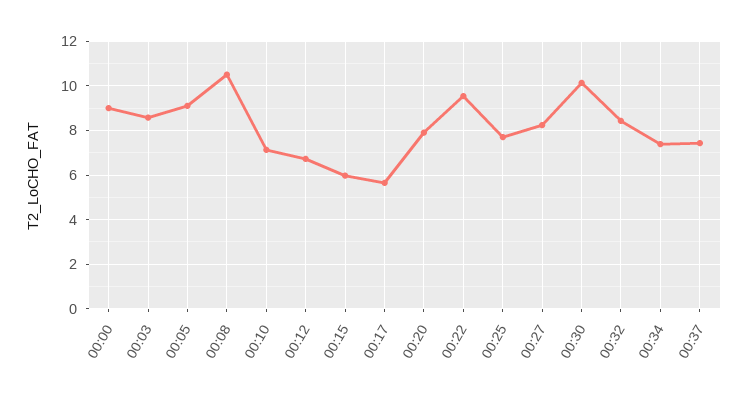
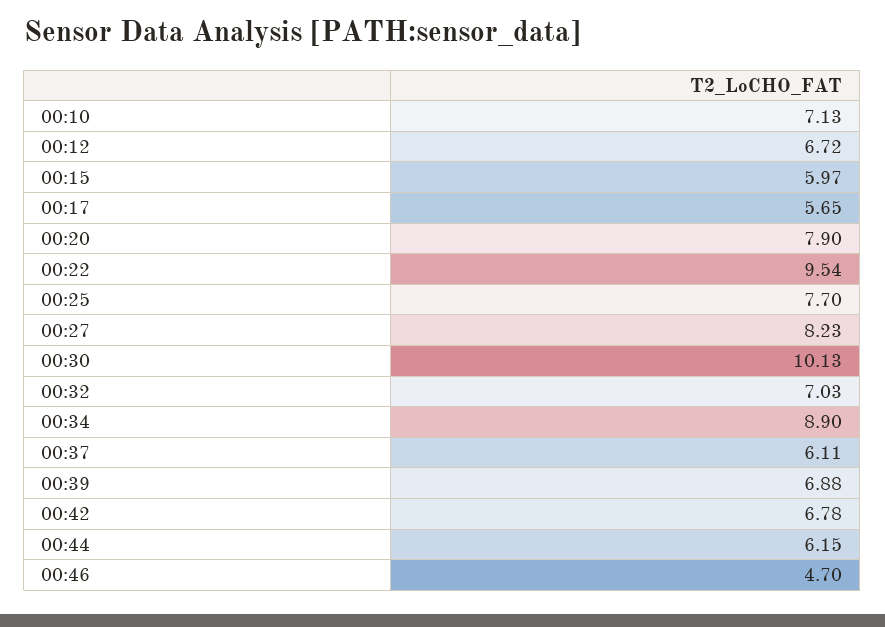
00:00: 9 -> none
00:03: 8.5 -> none
00:05: 9 -> none
00:08: 10.5 -> none
00:32: 8.5 -> 7.03
00:34: 7.5 -> 8.9
00:37: 7.5 -> 6.11
00:39: none -> 6.88
00:42: none -> 6.78
00:44: none -> 6.15
00:46: none -> 4.7

